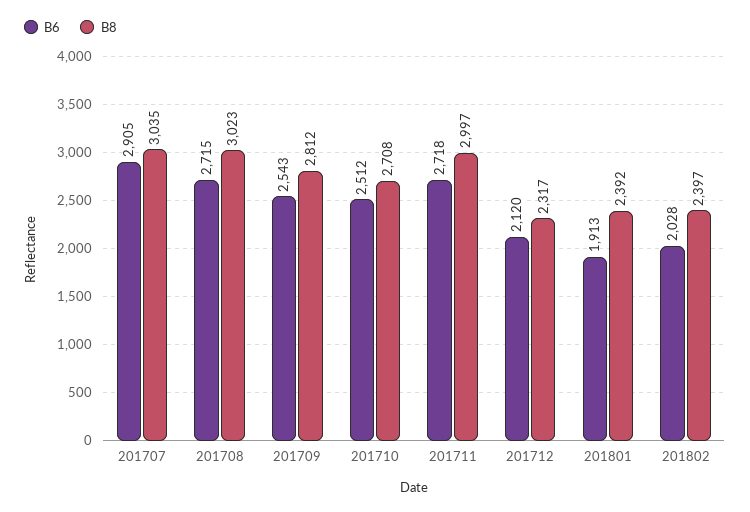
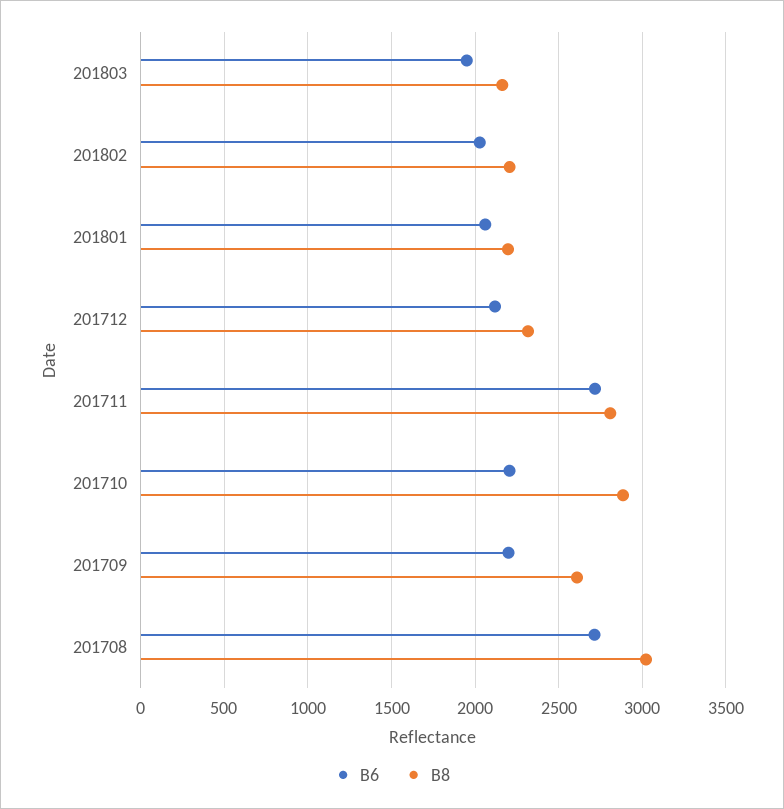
B6, 201707: 2905 -> none
B8, 201707: 3035 -> none
B6, 201709: 2543 -> 2200
B8, 201709: 2812 -> 2600
B6, 201710: 2512 -> 2200
B8, 201710: 2708 -> 2900
B8, 201711: 2997 -> 2800
B6, 201801: 1913 -> 2050
B8, 201801: 2392 -> 2200
B8, 201802: 2397 -> 2200
B6, 201803: none -> 1950
B8, 201803: none -> 2150

